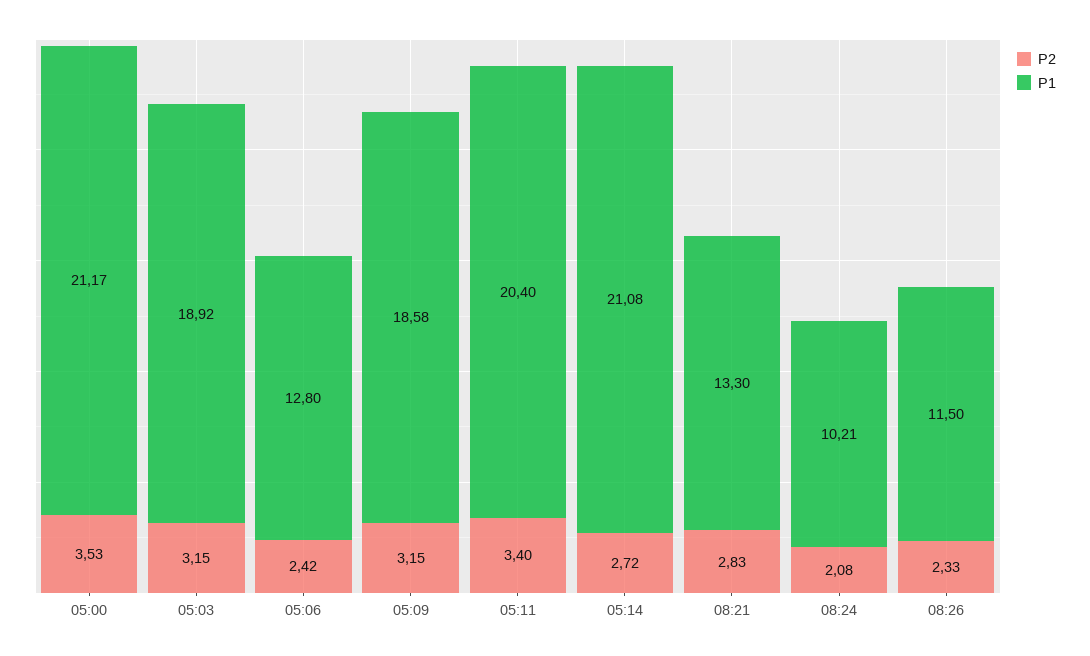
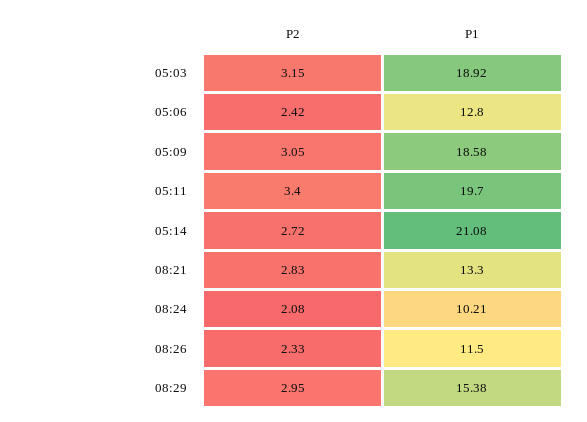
P2, 05:00: 3.53 -> none
P1, 05:00: 21.17 -> none
P2, 05:09: 3.15 -> 3.05
P1, 05:11: 20.4 -> 19.7
P2, 08:29: none -> 2.95
P1, 08:29: none -> 15.38

